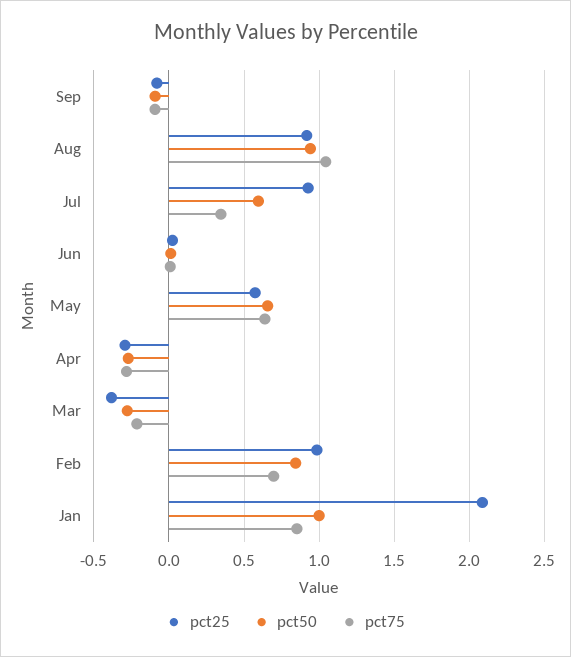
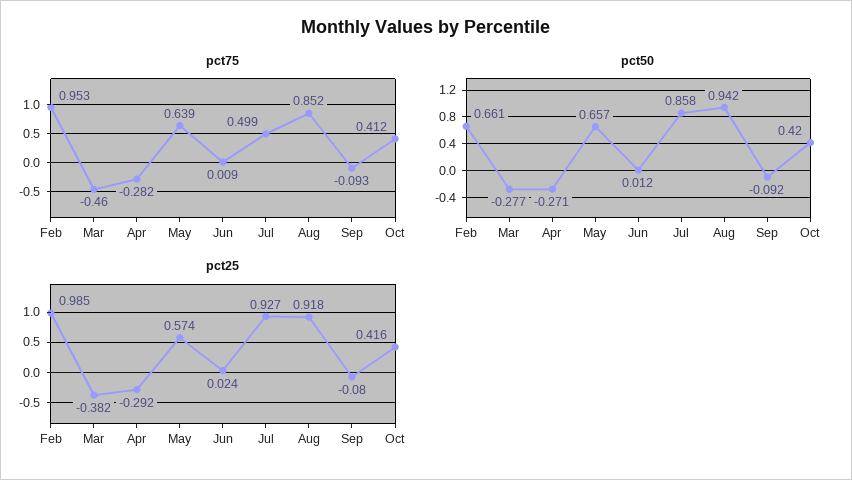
pct75, Aug: 1.05 -> 0.852
pct50, Jul: 0.6 -> 0.858
pct75, Jul: 0.35 -> 0.499
pct75, Mar: -0.2 -> -0.46
pct50, Feb: 0.85 -> 0.661
pct75, Feb: 0.7 -> 0.953
pct25, Jan: 2.1 -> none
pct50, Jan: 1 -> none
pct75, Jan: 0.85 -> none
pct75, Oct: none -> 0.412
pct50, Oct: none -> 0.42
pct25, Oct: none -> 0.416

